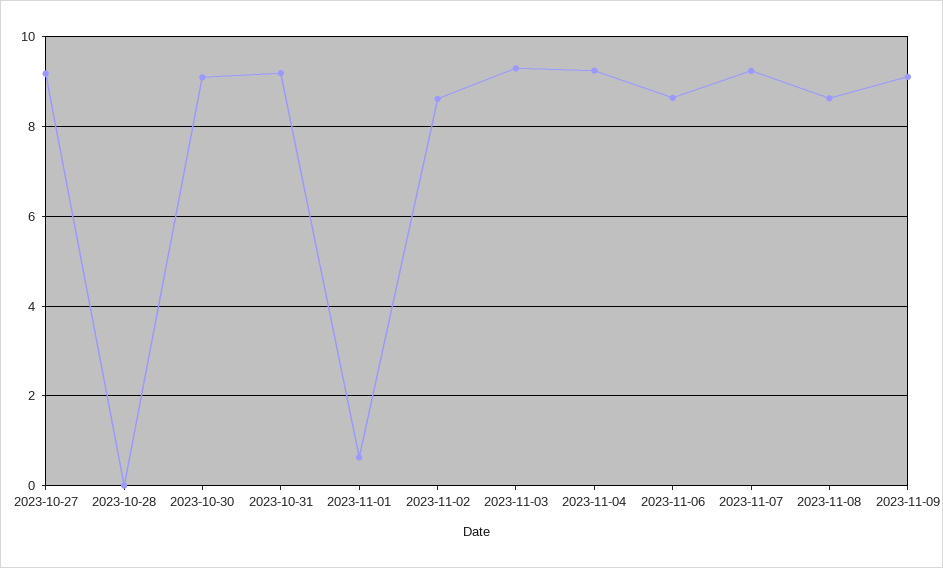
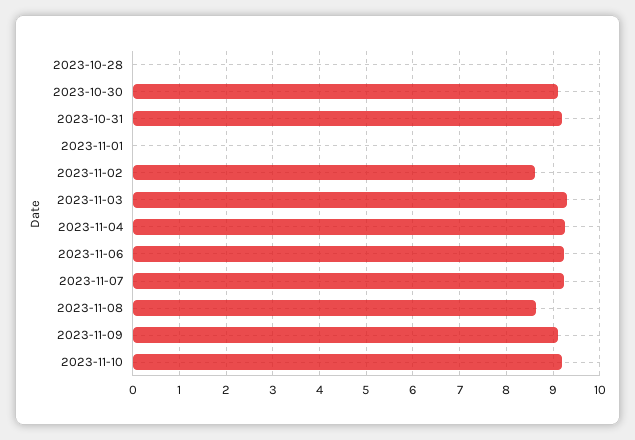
2023-10-27: 9.2 -> none
2023-11-01: 0.6 -> 0
2023-11-06: 8.6 -> 9.2
2023-11-10: none -> 9.2

